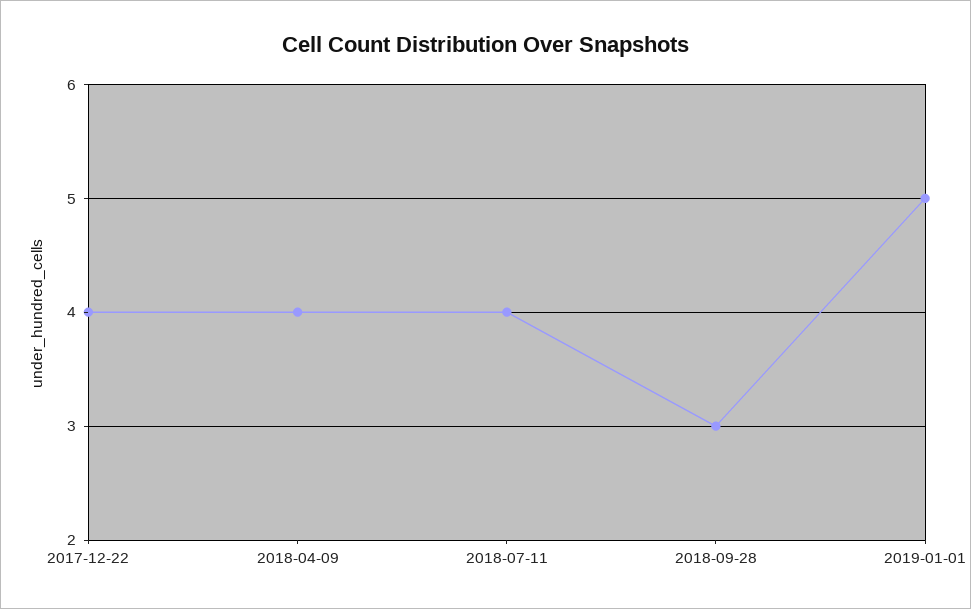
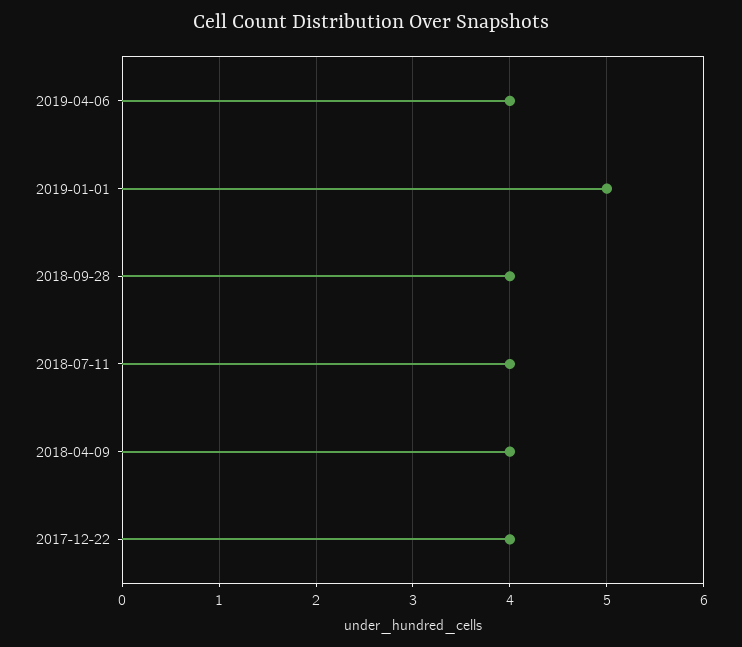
2018-09-28: 3 -> 4
2019-04-06: none -> 4

